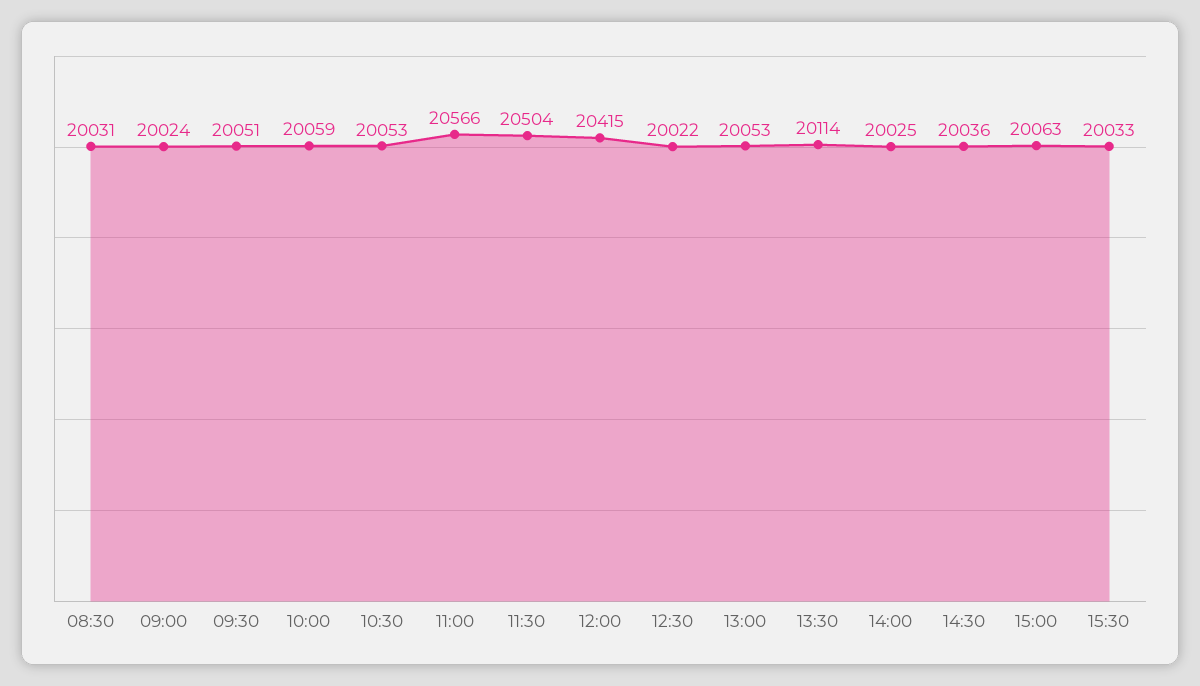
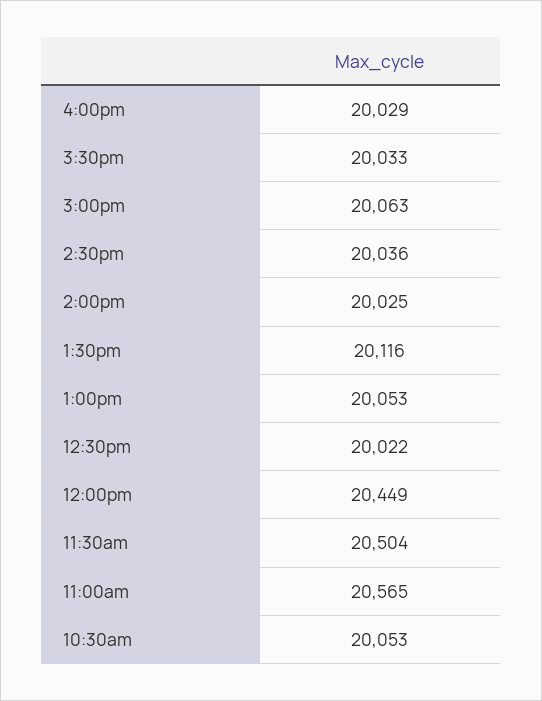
08:30: 20031 -> none
09:00: 20024 -> none
09:30: 20051 -> none
10:00: 20059 -> none
11:00: 20566 -> 20565
12:00: 20415 -> 20449
13:30: 20114 -> 20116
4:00pm: none -> 20029

